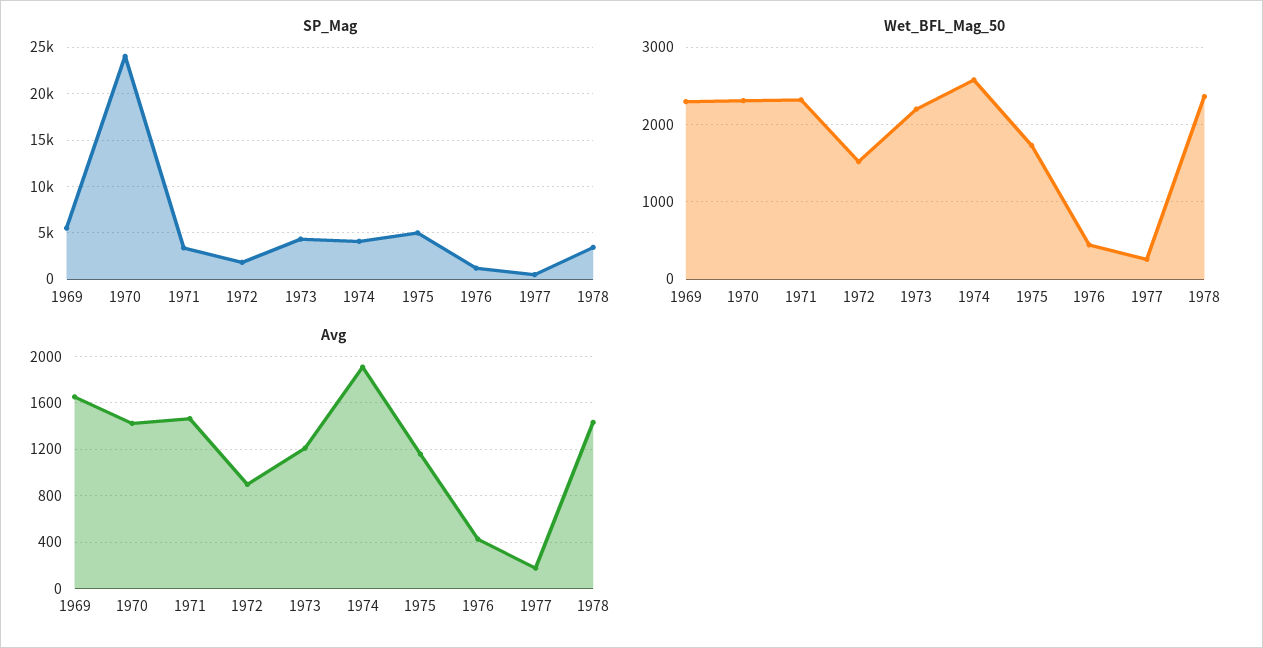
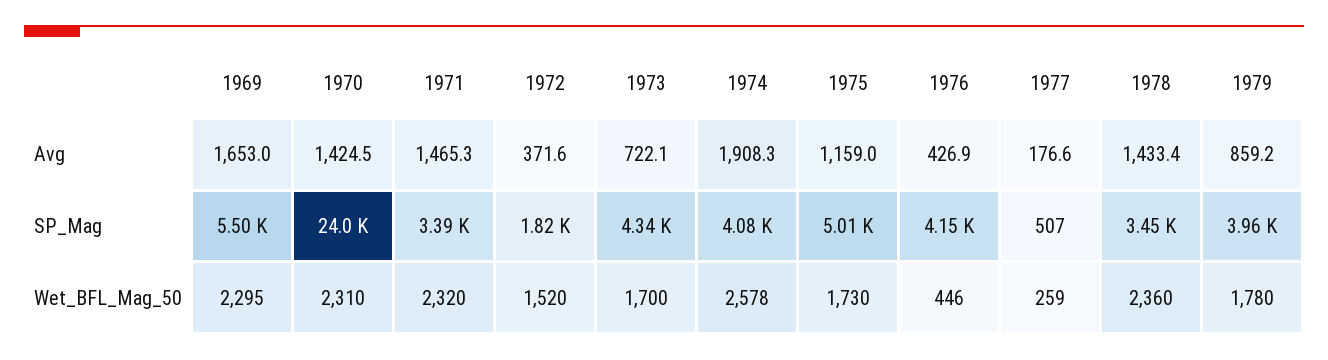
SP_Mag, 1976: 1000 -> 4150
Wet_BFL_Mag_50, 1973: 2200 -> 1700
Avg, 1972: 900 -> 371.6
Avg, 1973: 1200 -> 722.1
Avg, 1979: none -> 859.2
SP_Mag, 1979: none -> 3960
Wet_BFL_Mag_50, 1979: none -> 1780

